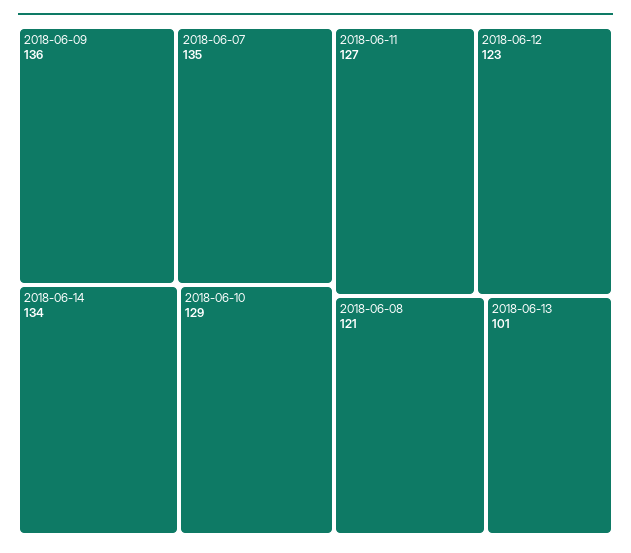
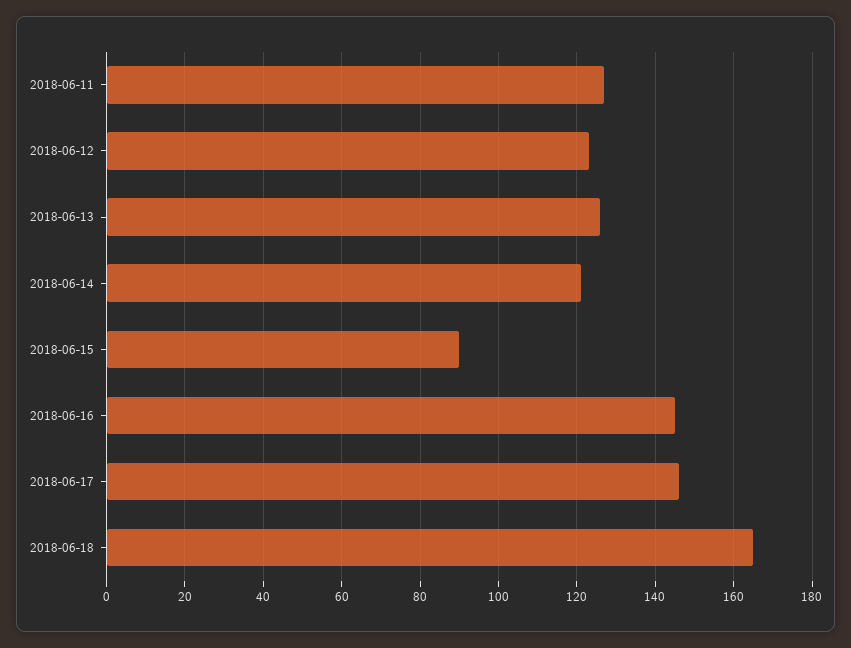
2018-06-09: 136 -> none
2018-06-07: 135 -> none
2018-06-14: 134 -> 120
2018-06-10: 129 -> none
2018-06-08: 121 -> none
2018-06-13: 101 -> 125
2018-06-15: none -> 90
2018-06-16: none -> 145
2018-06-17: none -> 145
2018-06-18: none -> 165

